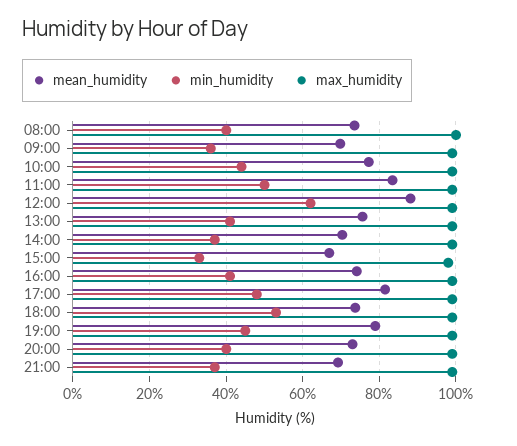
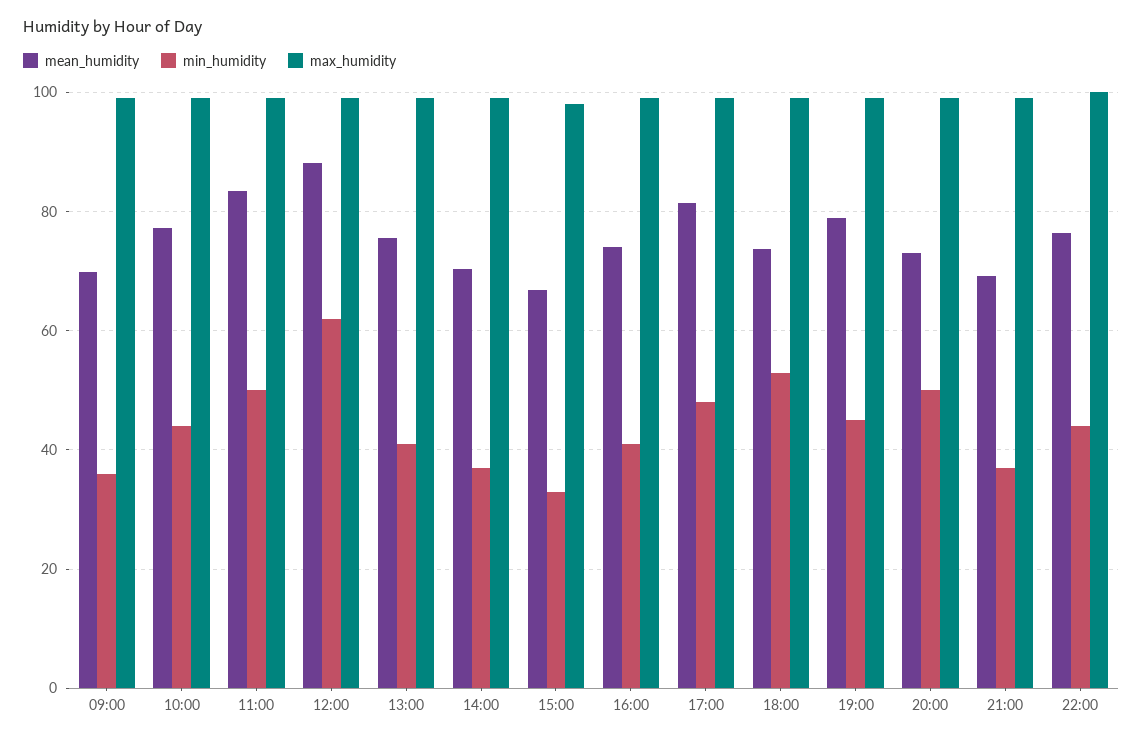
mean_humidity, 08:00: 74 -> none
min_humidity, 08:00: 40 -> none
max_humidity, 08:00: 100 -> none
min_humidity, 20:00: 40 -> 50
mean_humidity, 22:00: none -> 76
min_humidity, 22:00: none -> 44
max_humidity, 22:00: none -> 100

